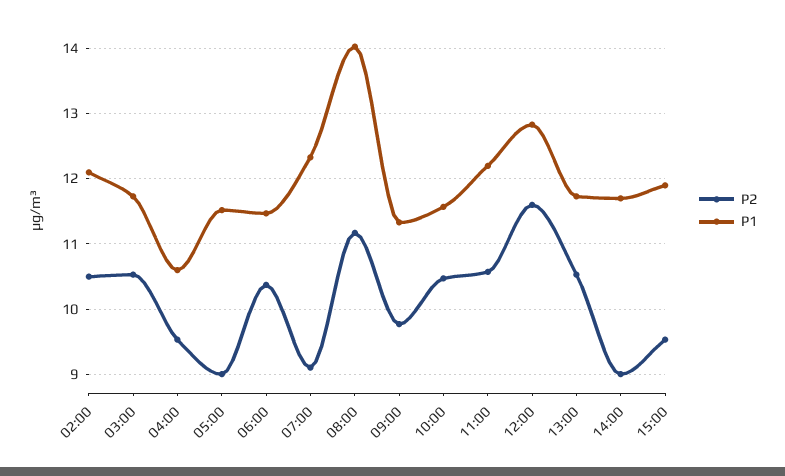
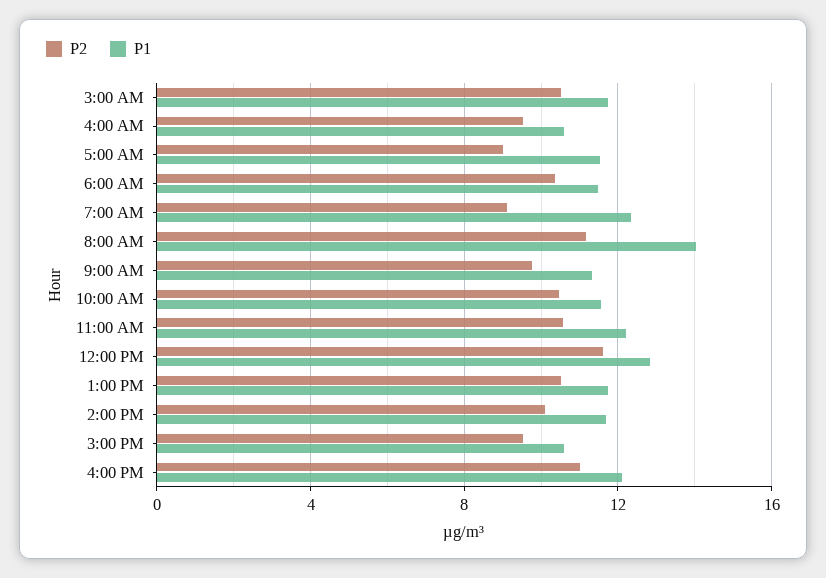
P2, 02:00: 10.5 -> none
P1, 02:00: 12.1 -> none
P2, 14:00: 9 -> 10
P1, 15:00: 11.9 -> 10.5
P2, 4:00 PM: none -> 11
P1, 4:00 PM: none -> 12

